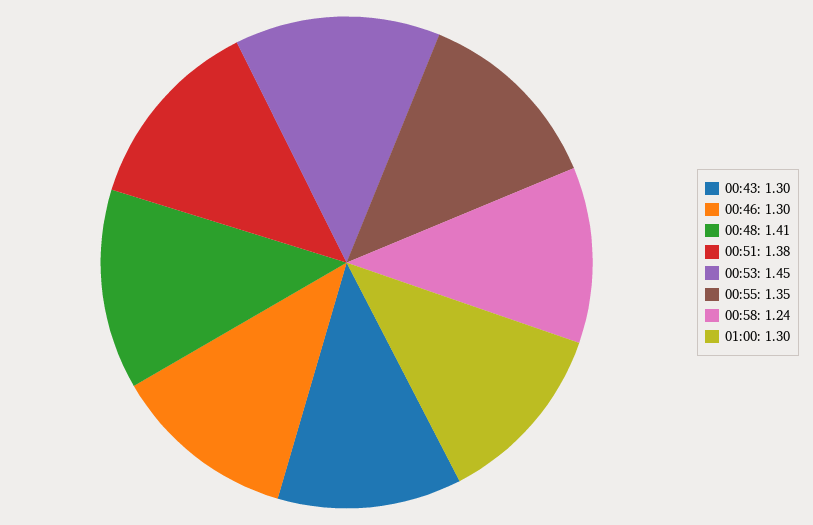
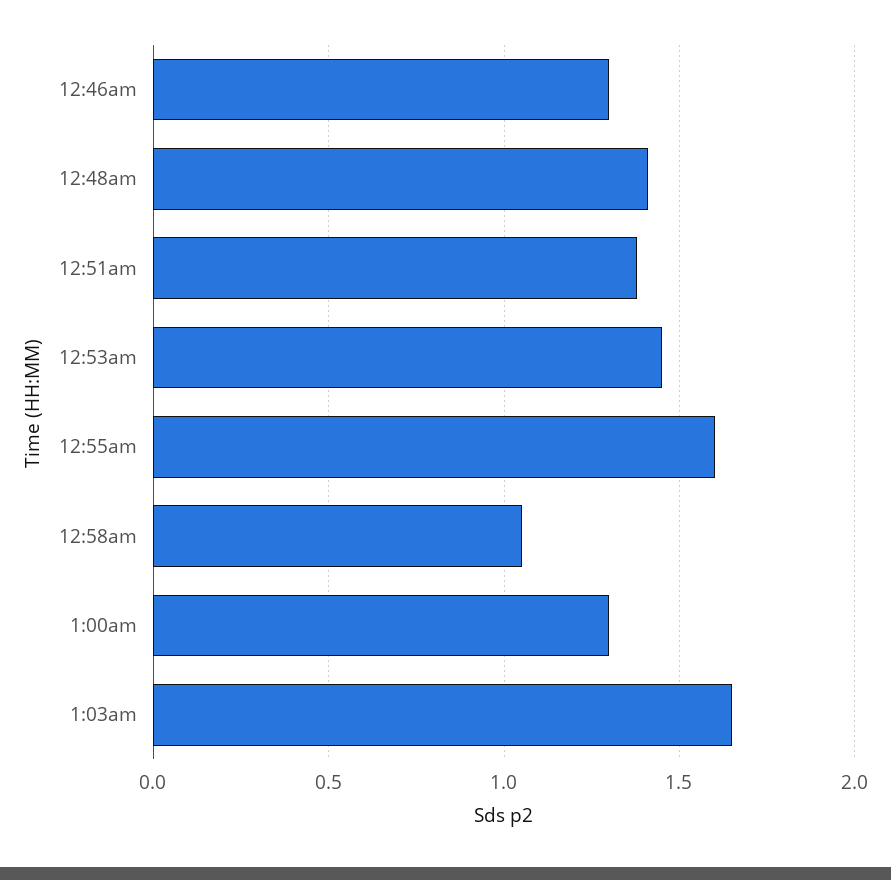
00:43: 1.3 -> none
00:55: 1.35 -> 1.6
00:58: 1.24 -> 1.05
1:03am: none -> 1.65

